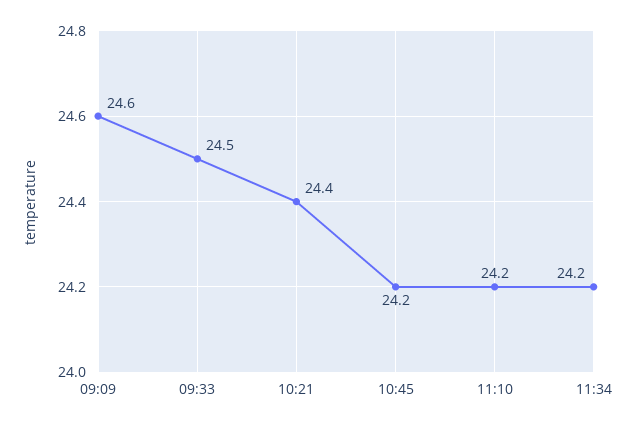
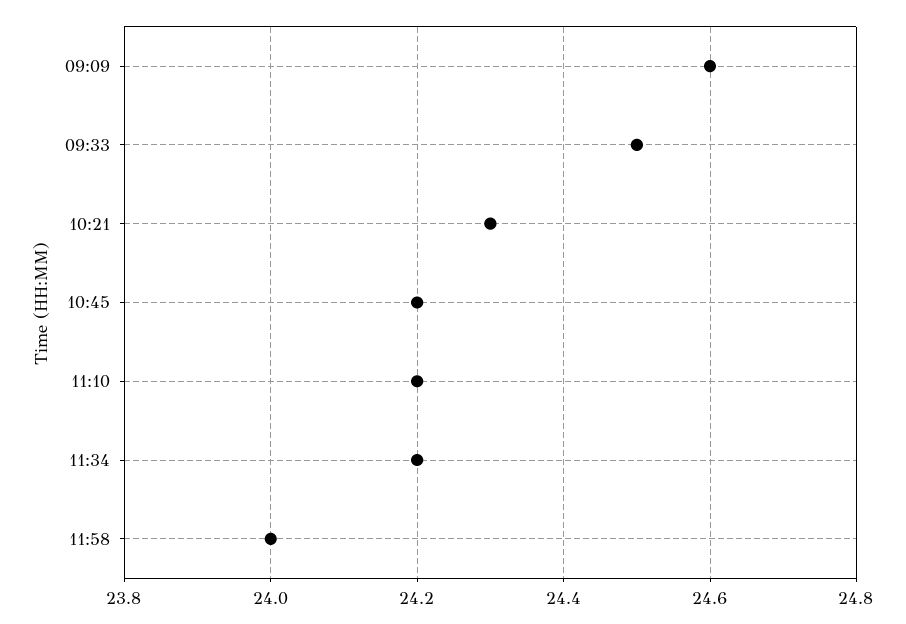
10:21: 24.4 -> 24.3
11:58: none -> 24

